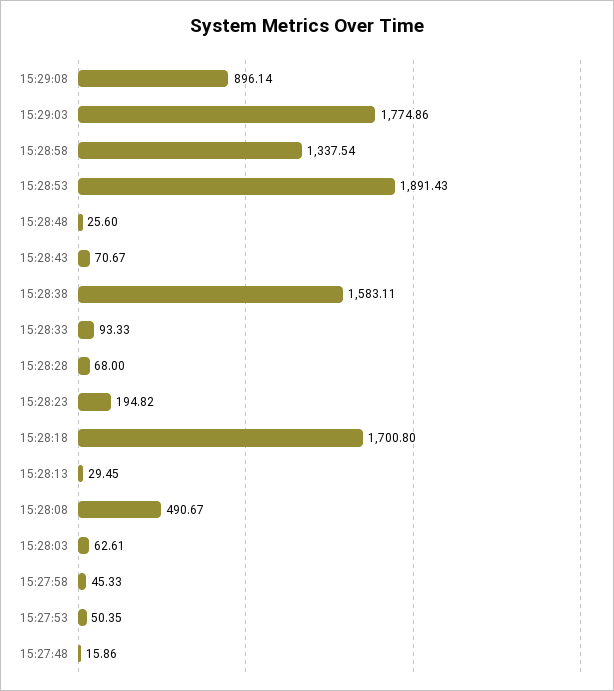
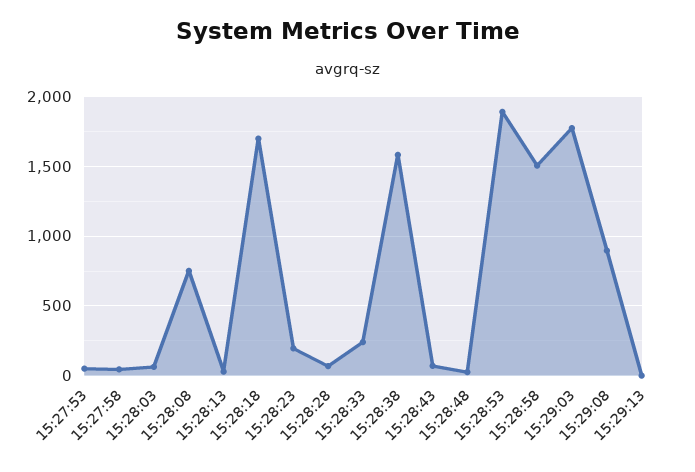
15:28:58: 1337.54 -> 1500
15:28:33: 93.33 -> 250
15:28:08: 490.67 -> 750
15:27:48: 15.86 -> none
15:29:13: none -> 0

